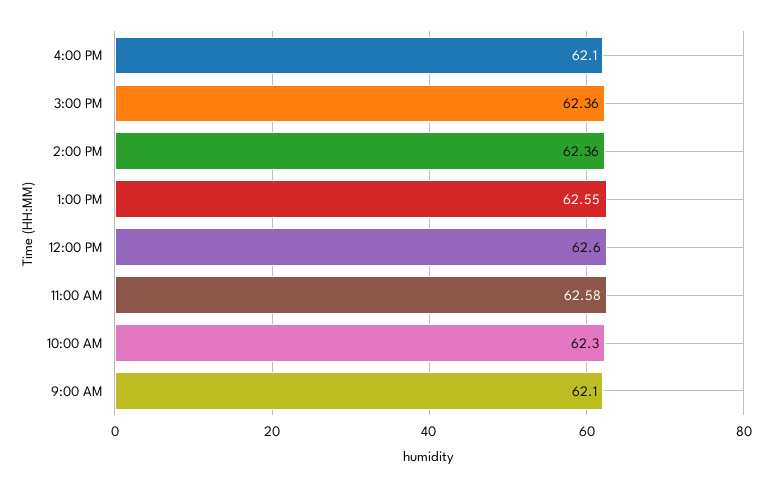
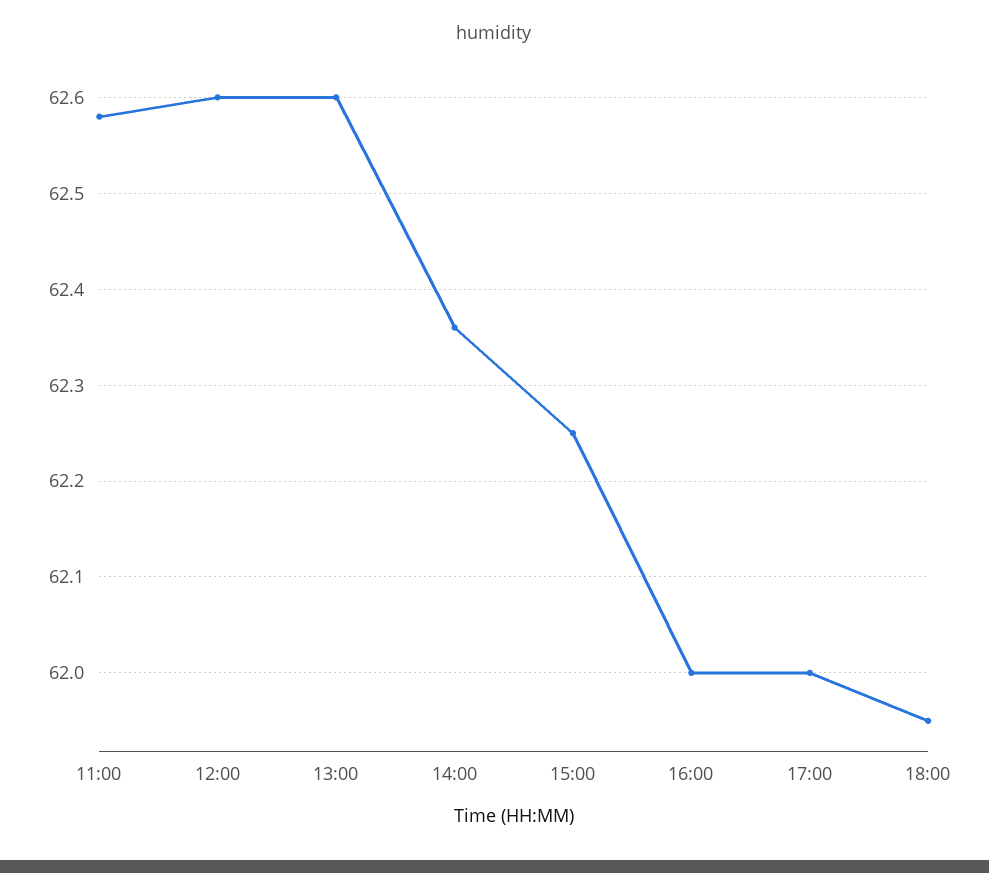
4:00 PM: 62.1 -> 62
3:00 PM: 62.36 -> 62.25
1:00 PM: 62.55 -> 62.6
10:00 AM: 62.3 -> none
9:00 AM: 62.1 -> none
17:00: none -> 62
18:00: none -> 61.95

